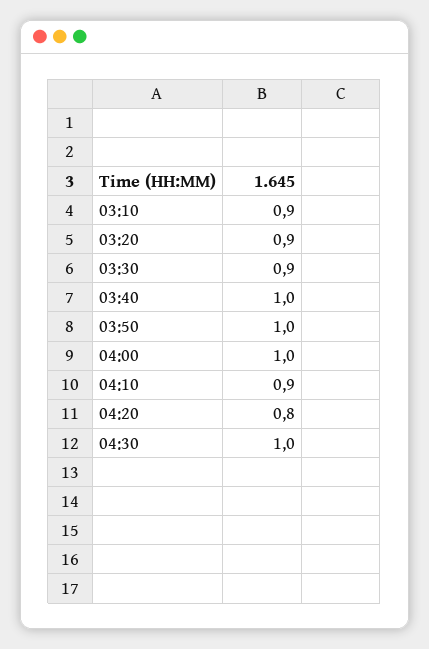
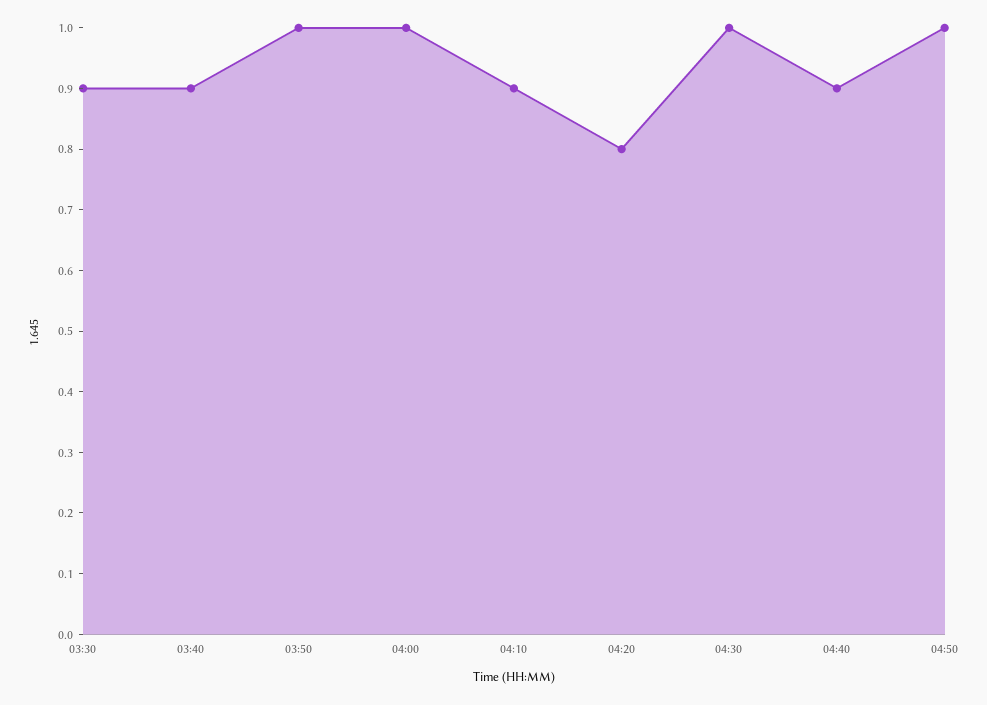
03:10: 0.9 -> none
03:20: 0.9 -> none
03:40: 1 -> 0.9
04:40: none -> 0.9
04:50: none -> 1

